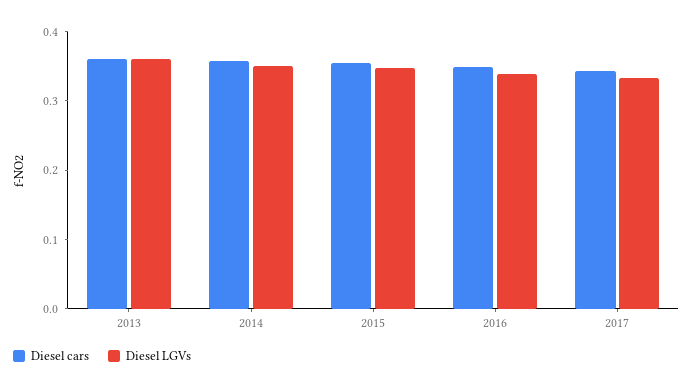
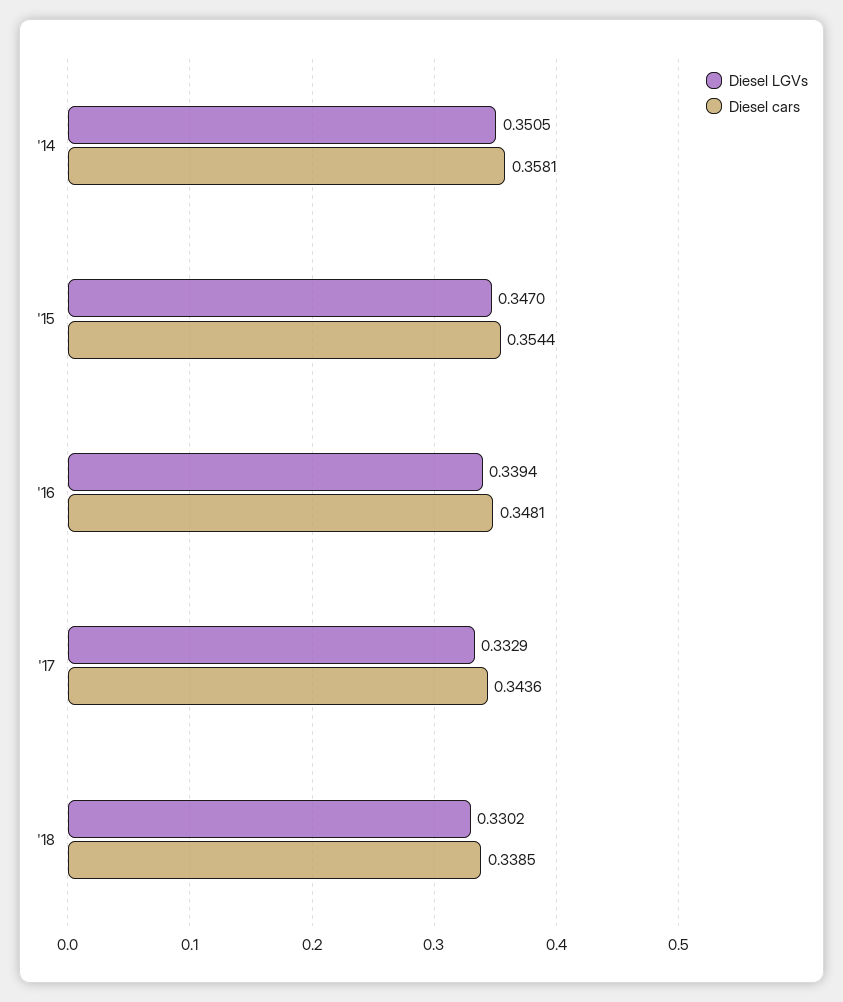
Diesel cars, 2013: 0.36 -> none
Diesel LGVs, 2013: 0.36 -> none
Diesel LGVs, '18: none -> 0.3302
Diesel cars, '18: none -> 0.3385

